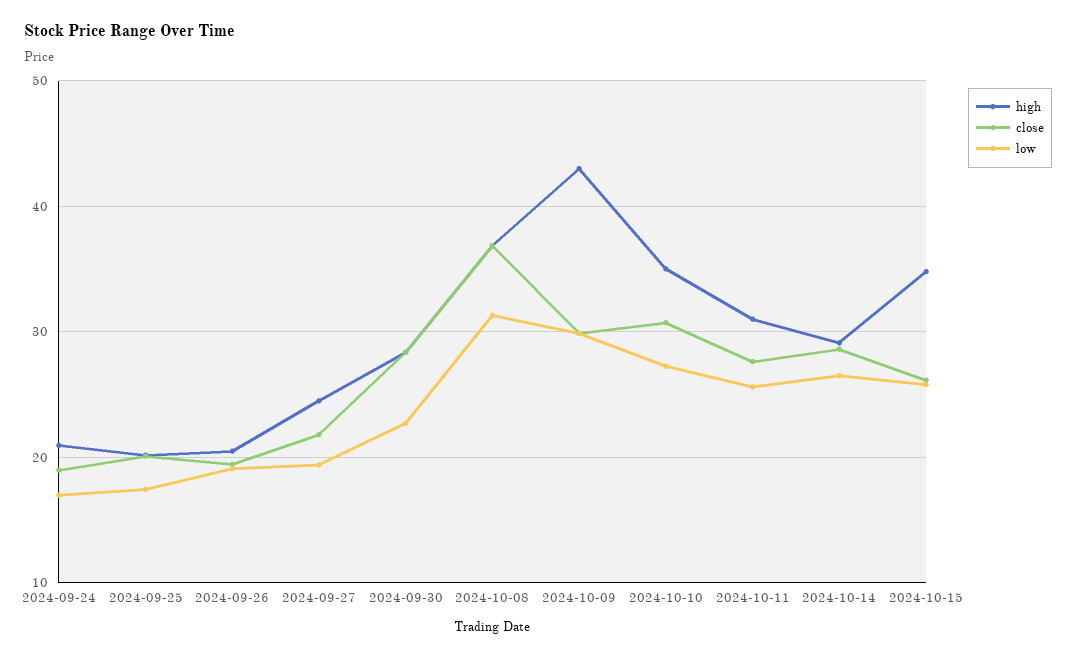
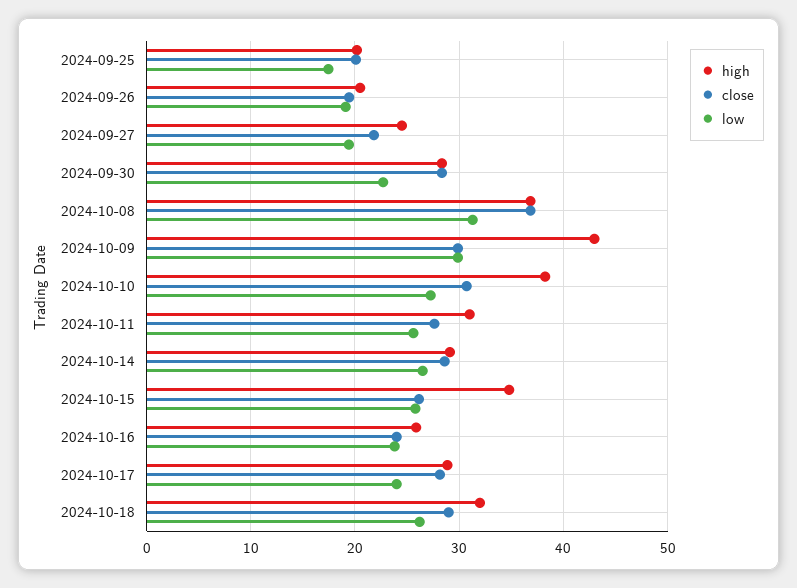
high, 2024-09-24: 21 -> none
close, 2024-09-24: 19 -> none
low, 2024-09-24: 17 -> none
high, 2024-10-10: 35 -> 38
high, 2024-10-16: none -> 26
close, 2024-10-16: none -> 24
low, 2024-10-16: none -> 24
high, 2024-10-17: none -> 29
close, 2024-10-17: none -> 28
low, 2024-10-17: none -> 24
high, 2024-10-18: none -> 32
close, 2024-10-18: none -> 29
low, 2024-10-18: none -> 26

